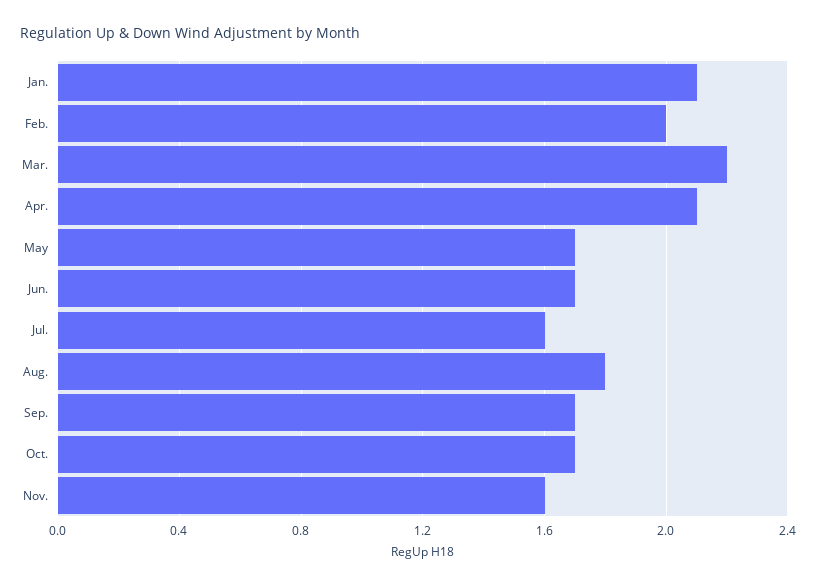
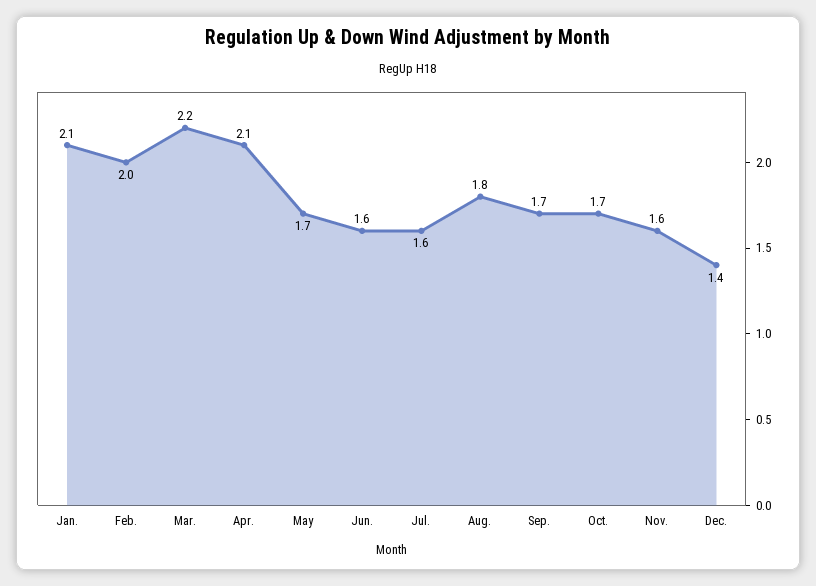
Jun.: 1.7 -> 1.6
Dec.: none -> 1.4

